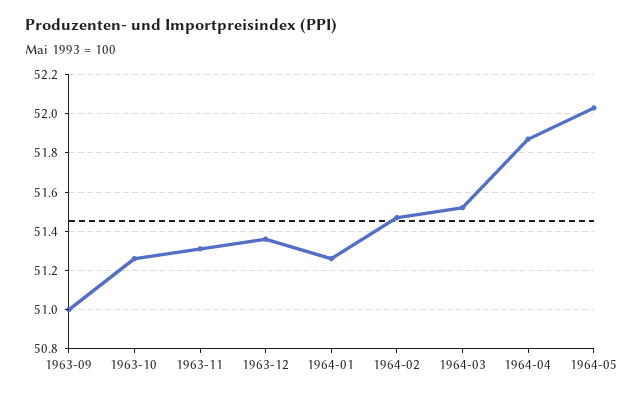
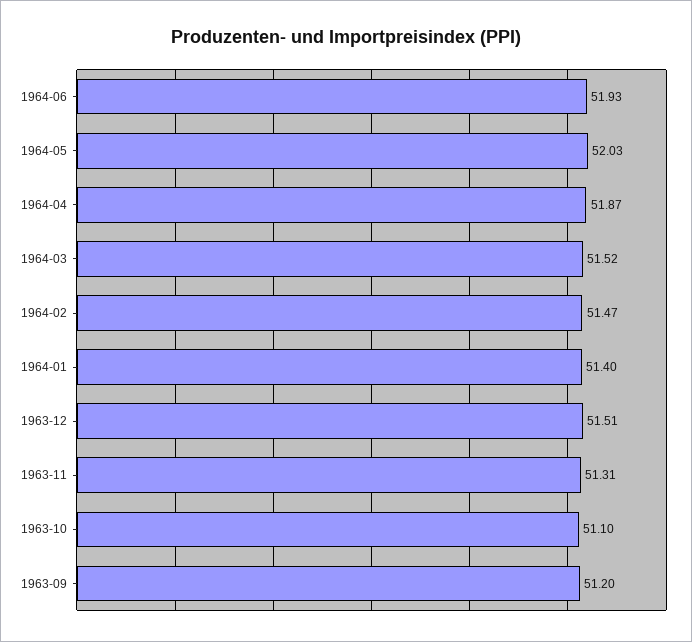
1963-09: 51 -> 51.2
1963-10: 51.25 -> 51.1
1963-12: 51.35 -> 51.51
1964-01: 51.25 -> 51.4
1964-06: none -> 51.93

